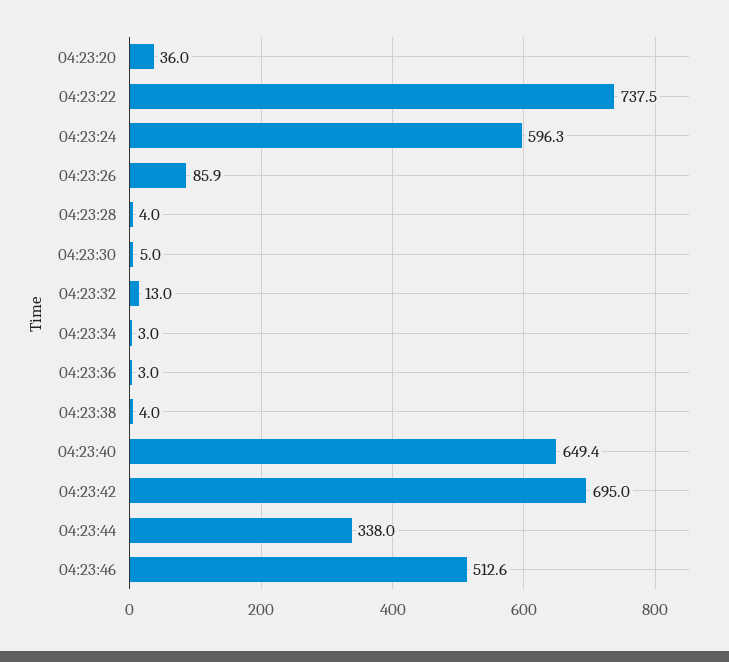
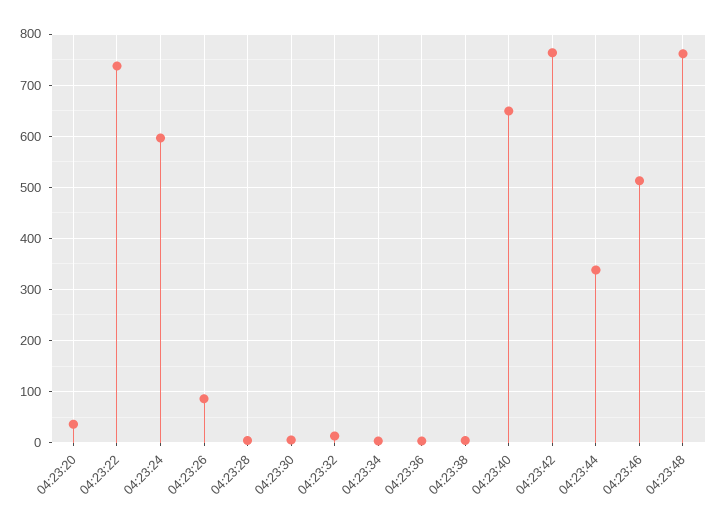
04:23:42: 695 -> 760
04:23:48: none -> 760

